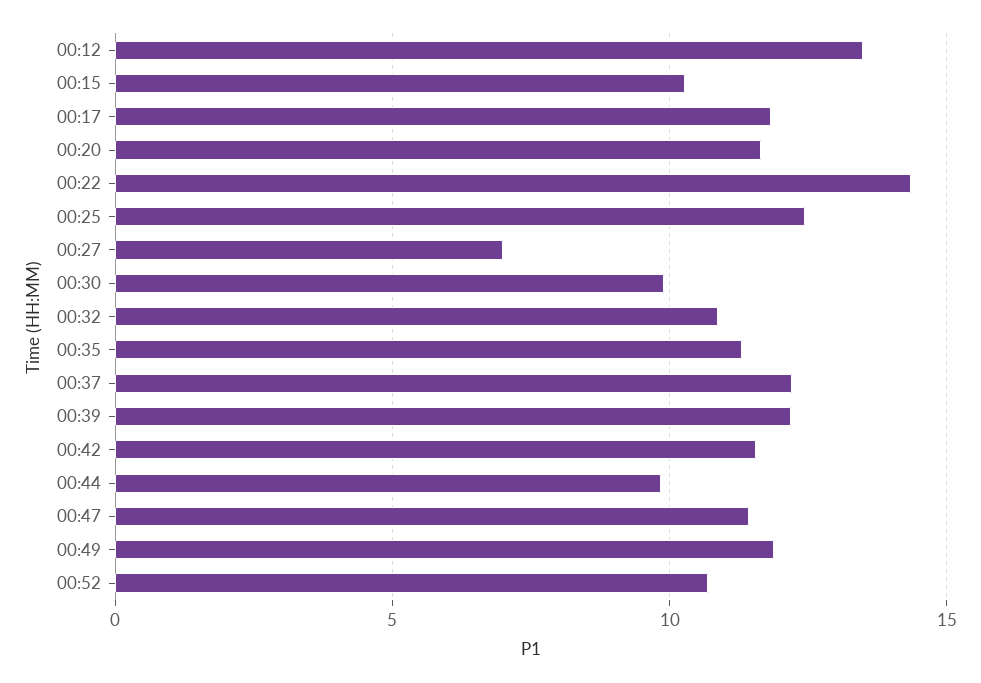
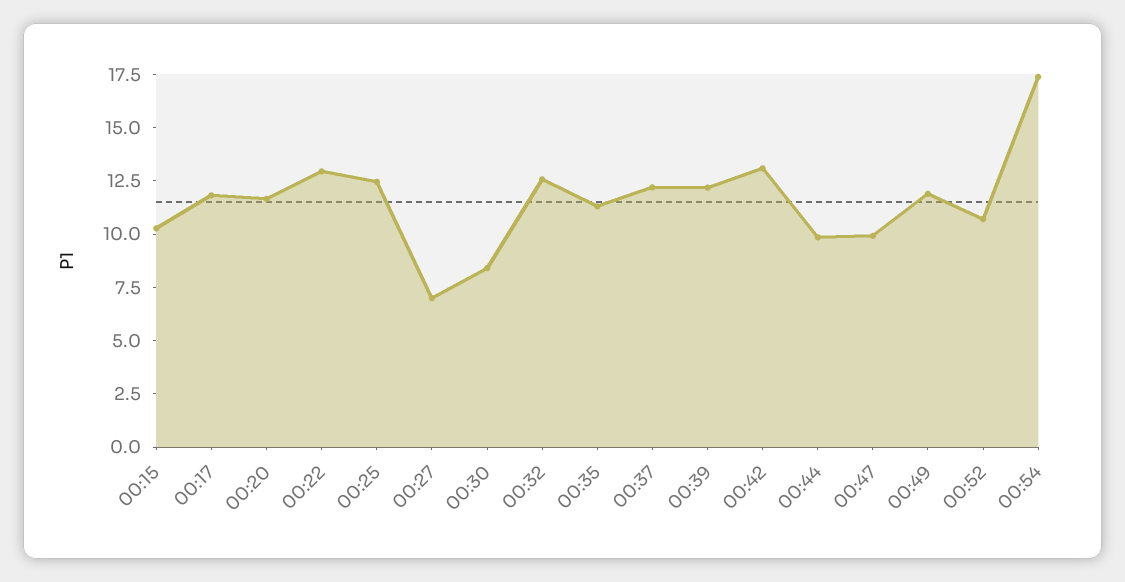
00:12: 13.5 -> none
00:22: 14.5 -> 13
00:30: 10 -> 8.5
00:32: 11 -> 12.5
00:42: 11.5 -> 13
00:47: 11.5 -> 10
00:54: none -> 17.5

